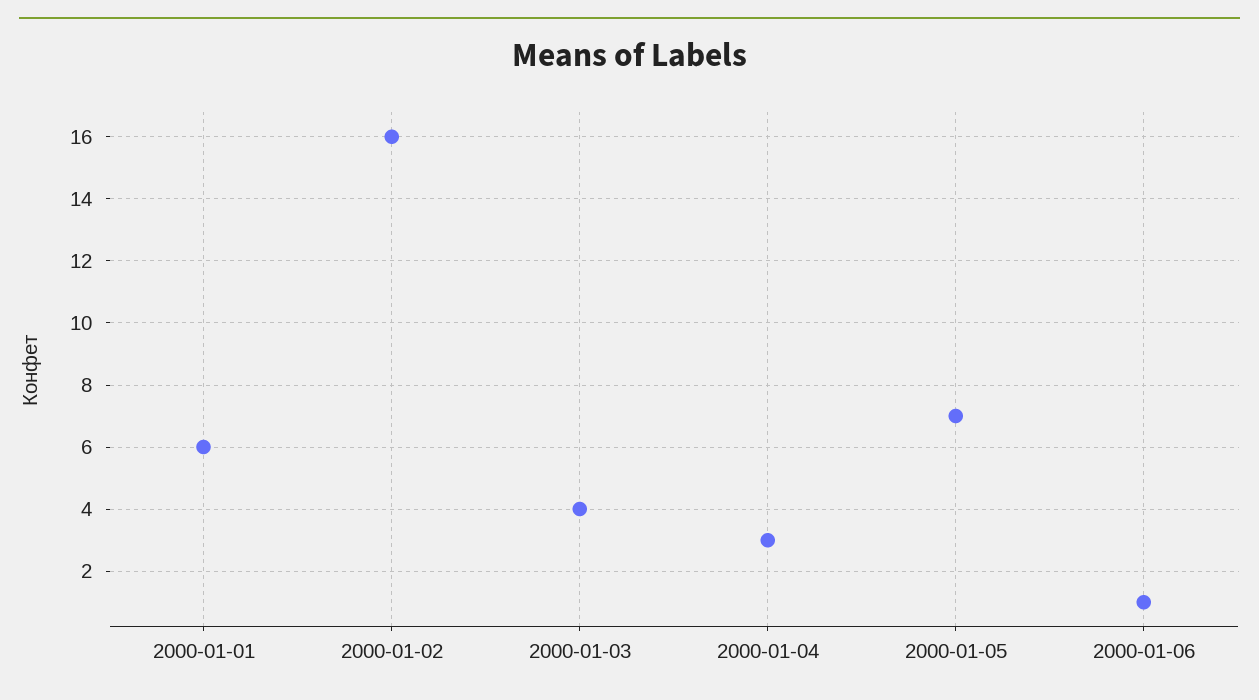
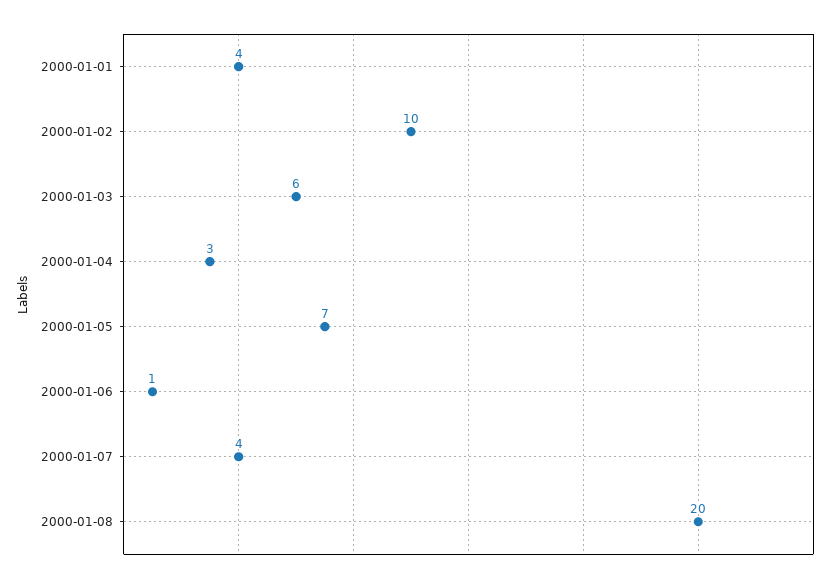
2000-01-01: 6 -> 4
2000-01-02: 16 -> 10
2000-01-03: 4 -> 6
2000-01-07: none -> 4
2000-01-08: none -> 20

